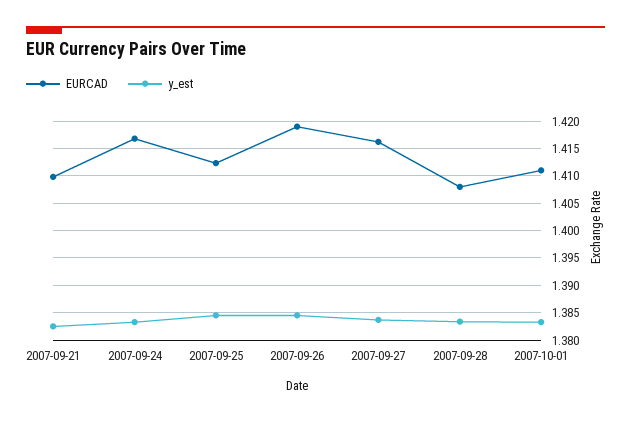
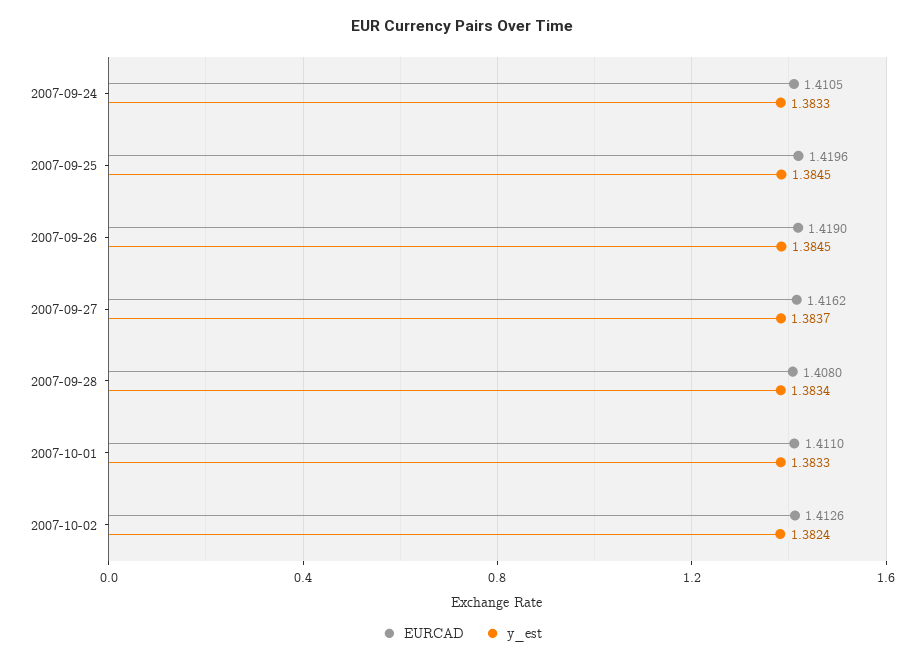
EURCAD, 2007-09-21: 1.41 -> none
y_est, 2007-09-21: 1.3825 -> none
EURCAD, 2007-09-24: 1.4175 -> 1.4105
EURCAD, 2007-09-25: 1.4125 -> 1.4196
EURCAD, 2007-10-02: none -> 1.4126
y_est, 2007-10-02: none -> 1.3824

